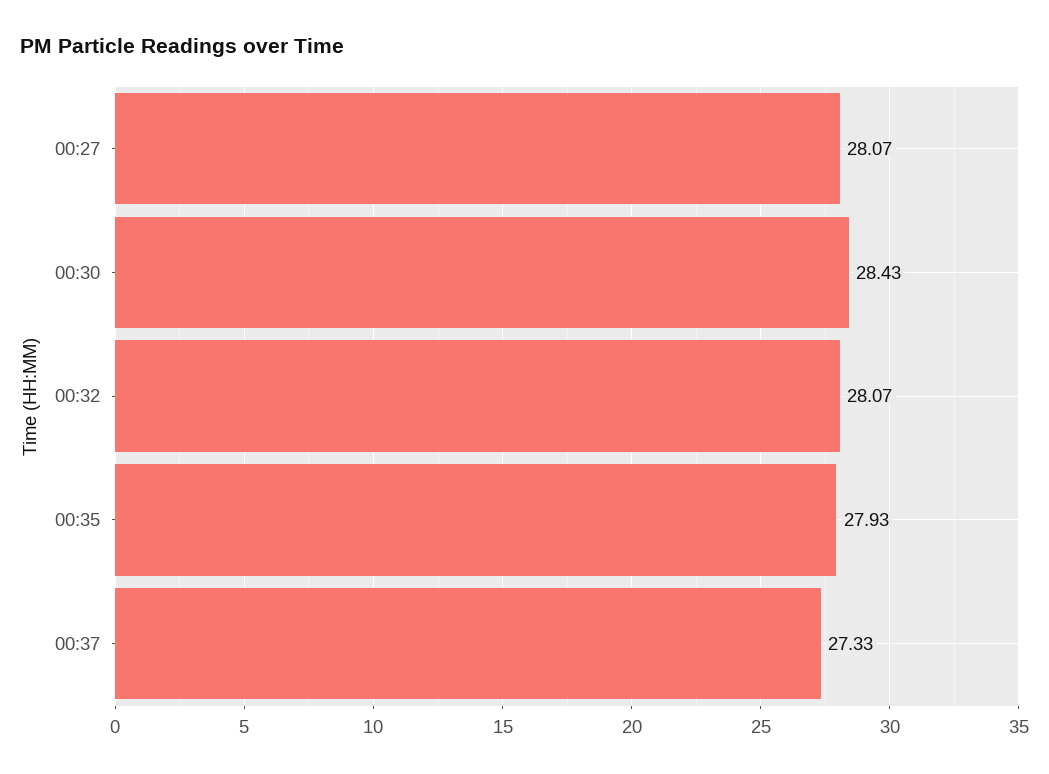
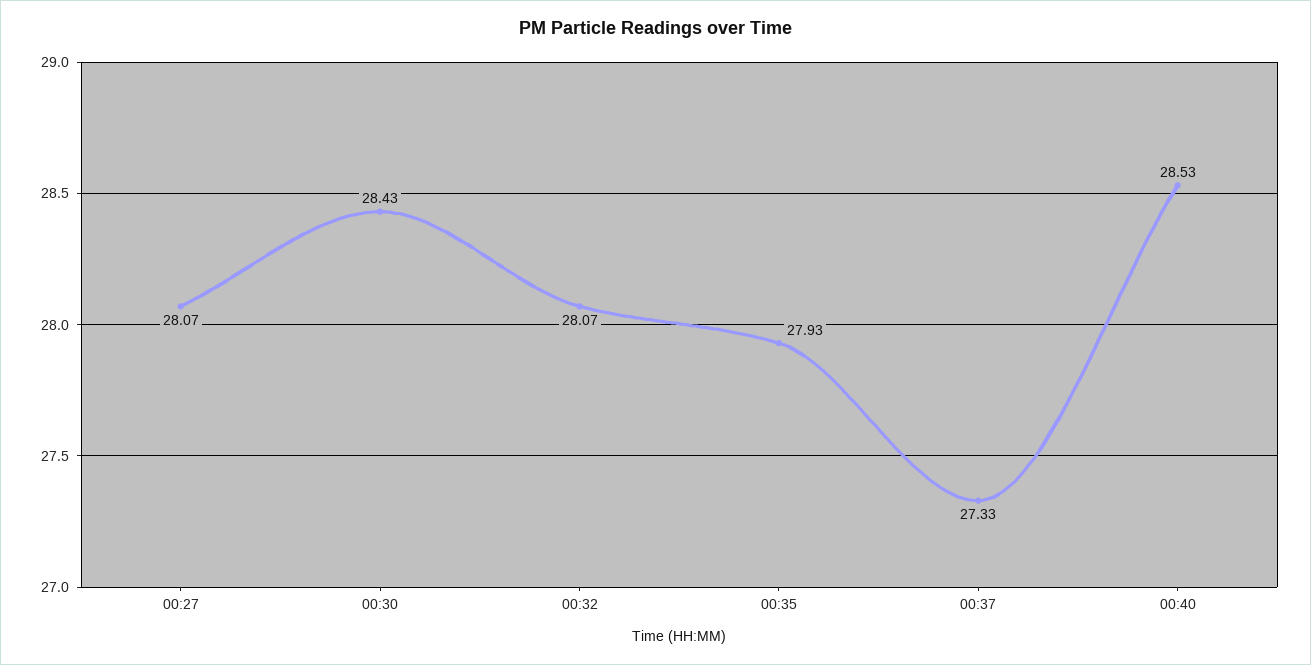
00:40: none -> 28.53

